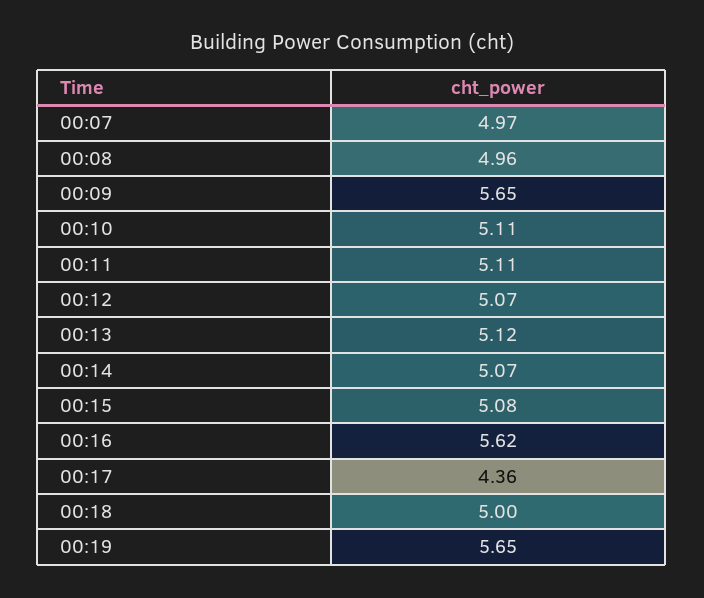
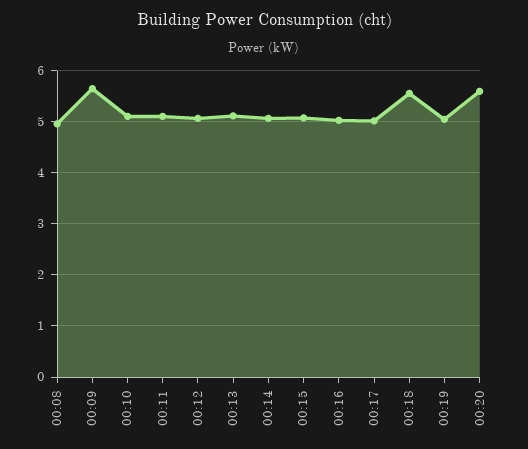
00:07: 4.97 -> none
00:16: 5.62 -> 5
00:17: 4.36 -> 5
00:18: 5 -> 5.6
00:19: 5.65 -> 5
00:20: none -> 5.6

